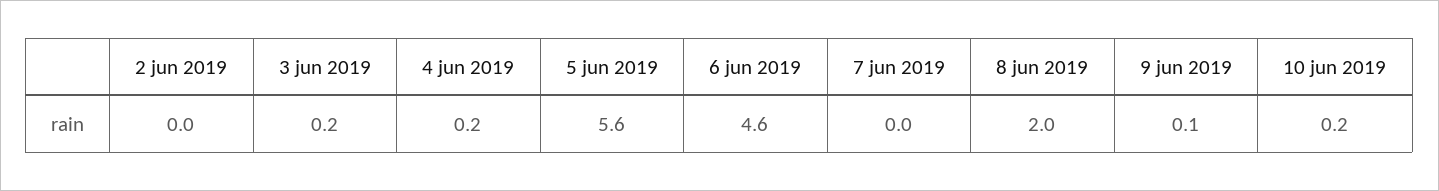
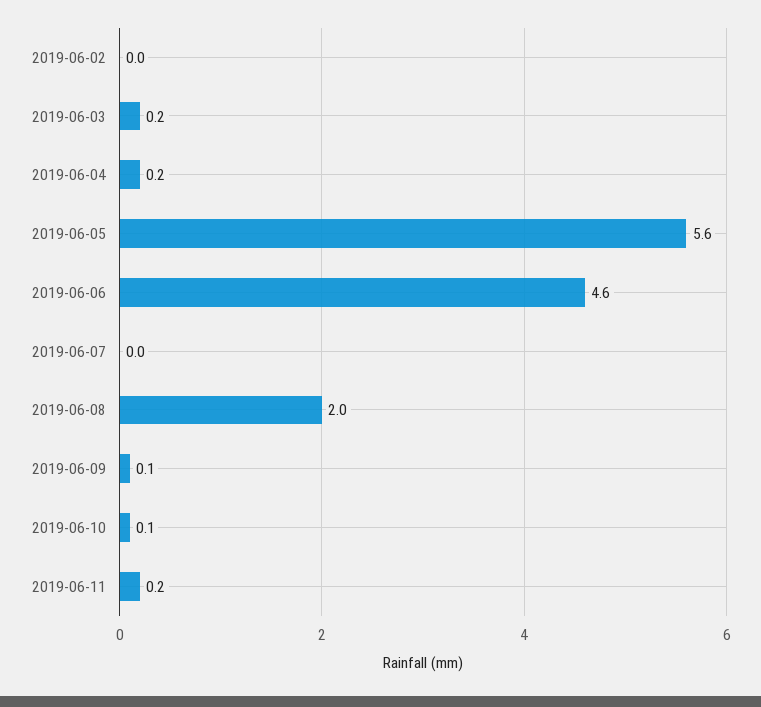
10 jun 2019: 0.2 -> 0.1
2019-06-11: none -> 0.2

